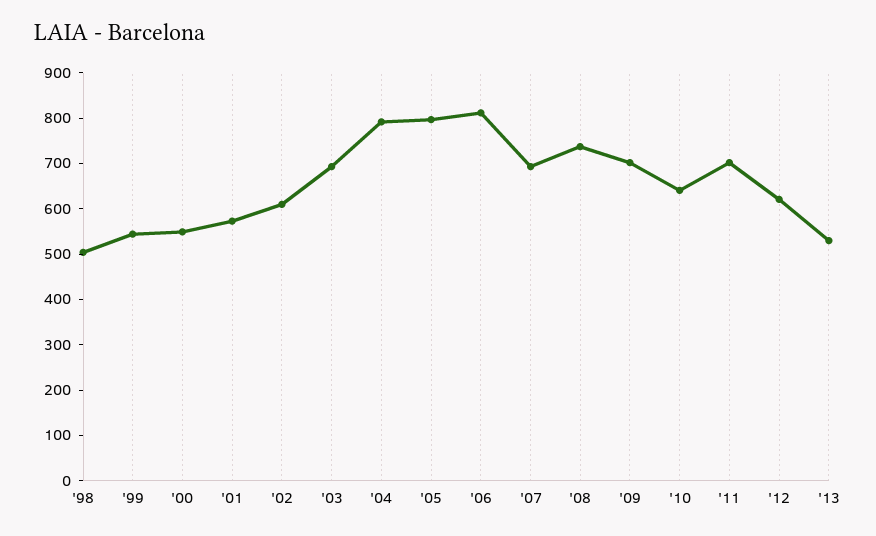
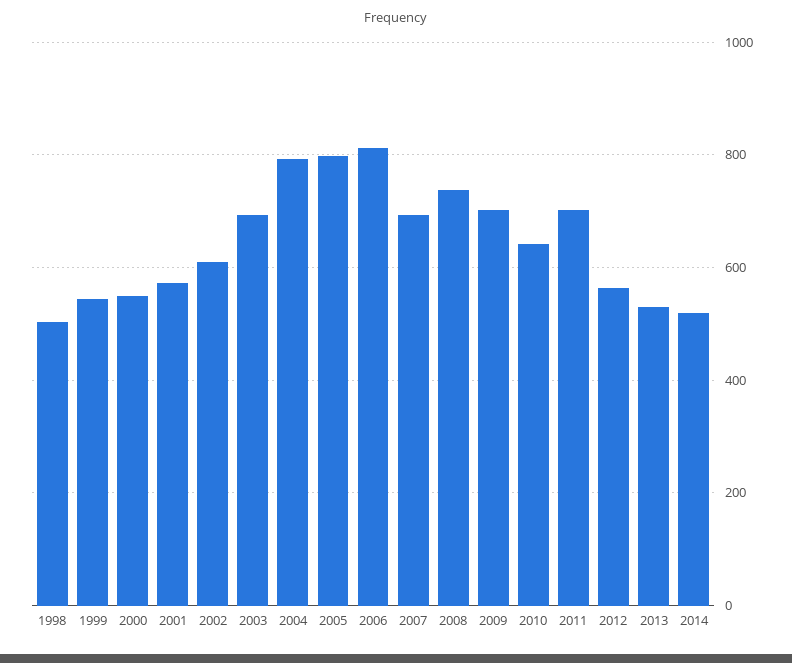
'12: 620 -> 560
2014: none -> 520

